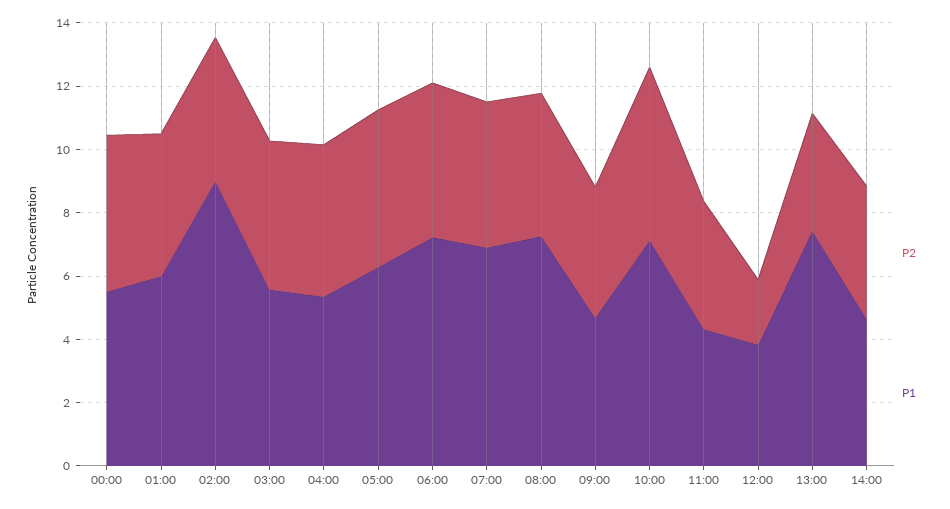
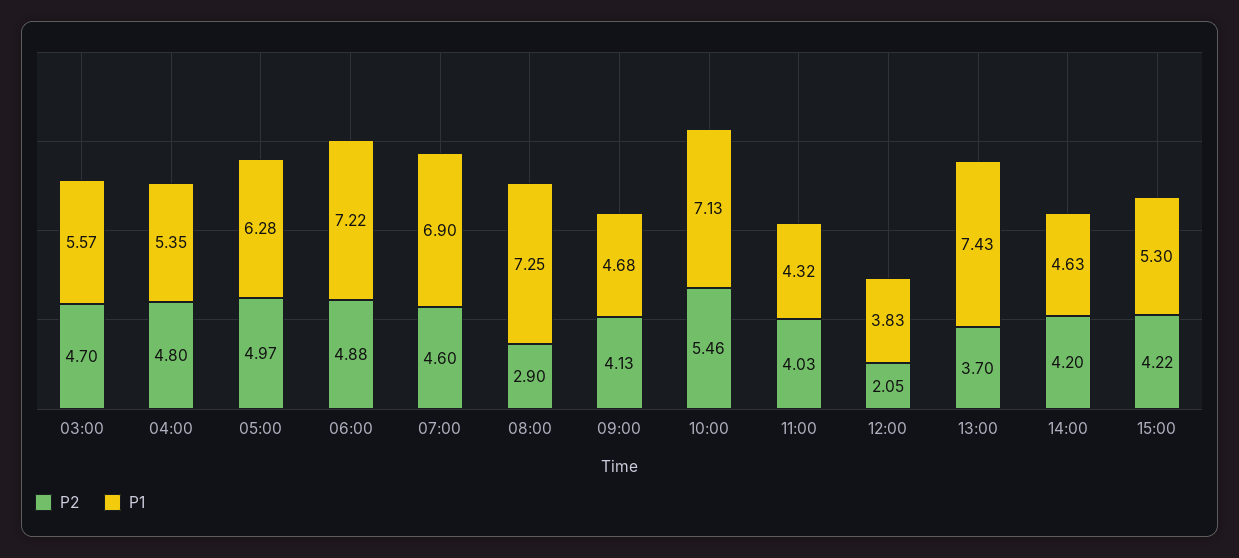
P2, 00:00: 5 -> none
P1, 00:00: 5.5 -> none
P2, 01:00: 4.5 -> none
P1, 01:00: 6 -> none
P2, 02:00: 4.5 -> none
P1, 02:00: 9 -> none
P2, 08:00: 4.5 -> 2.9
P2, 15:00: none -> 4.22
P1, 15:00: none -> 5.3

